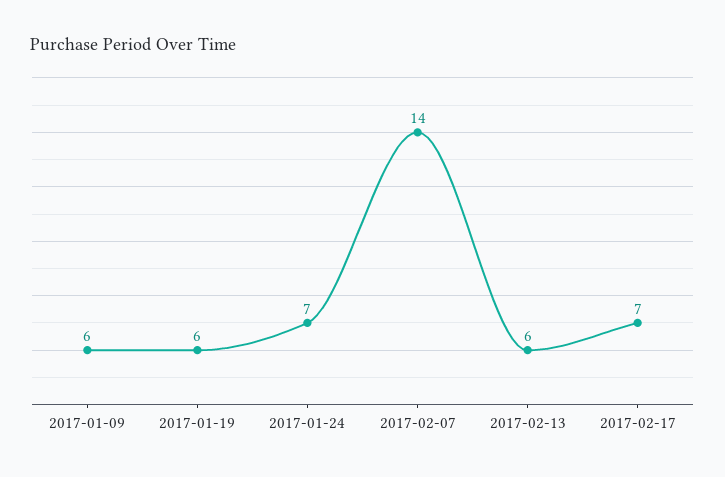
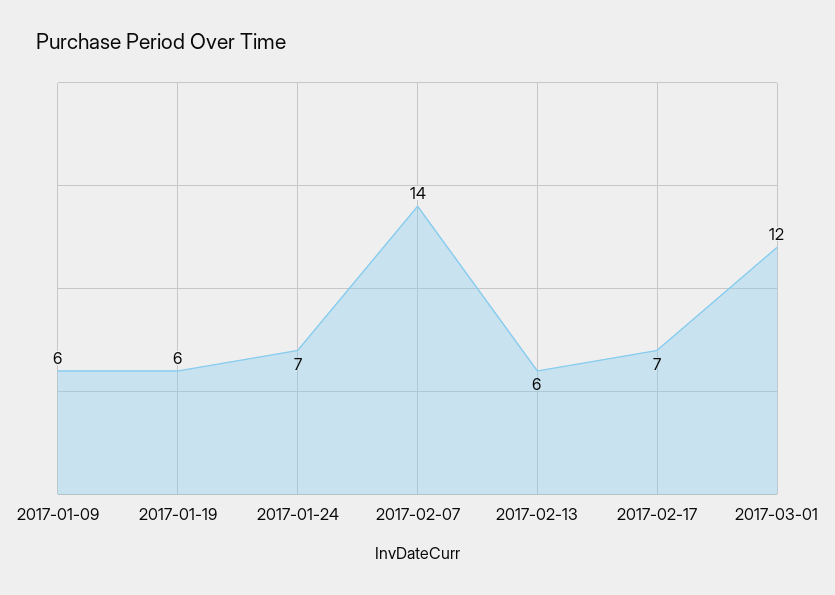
2017-03-01: none -> 12

